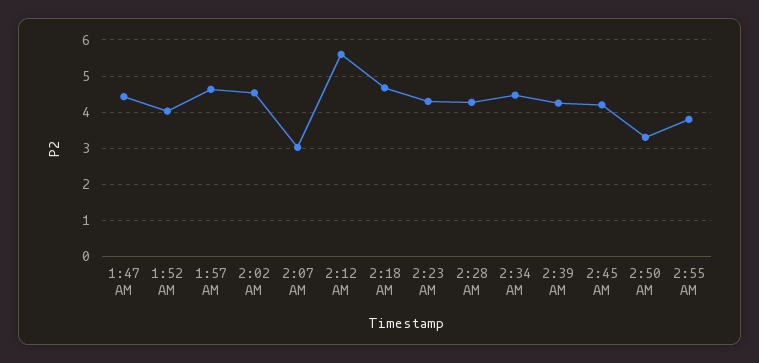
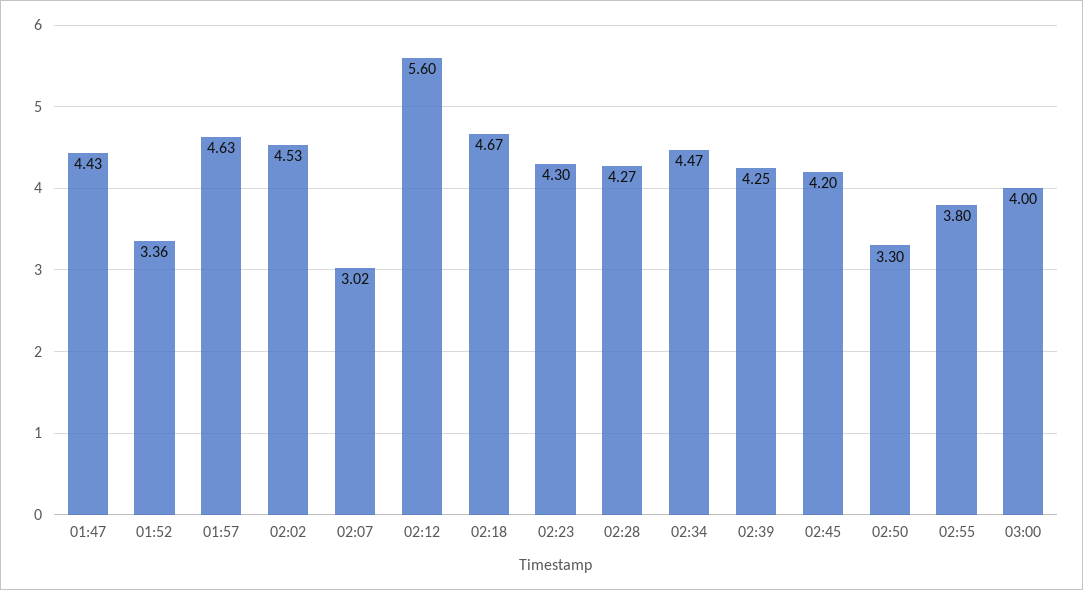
1:52 AM: 4 -> 3.36
03:00: none -> 4

